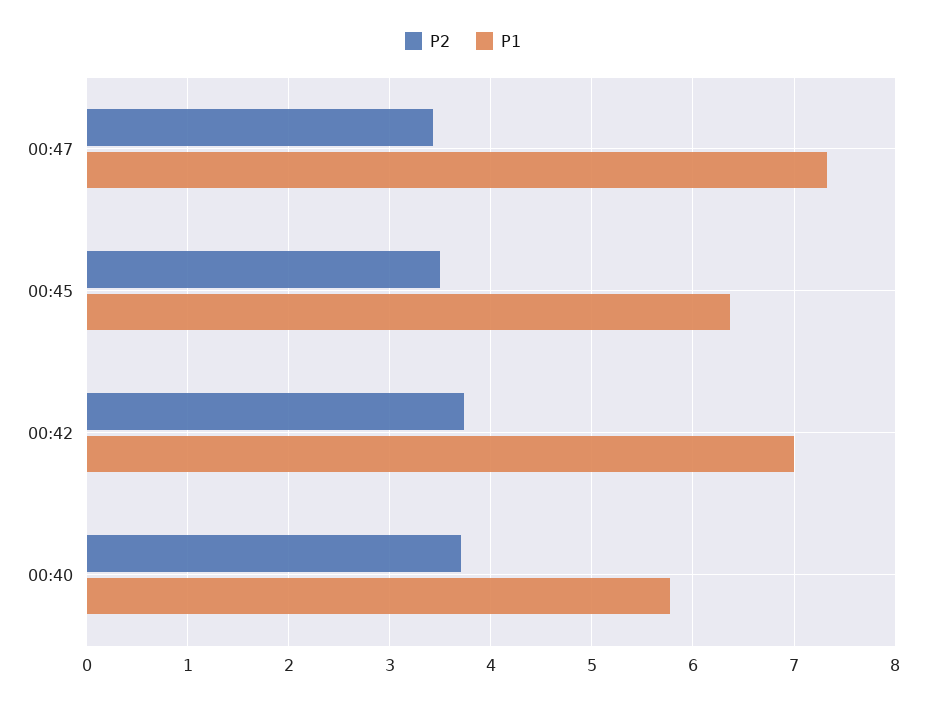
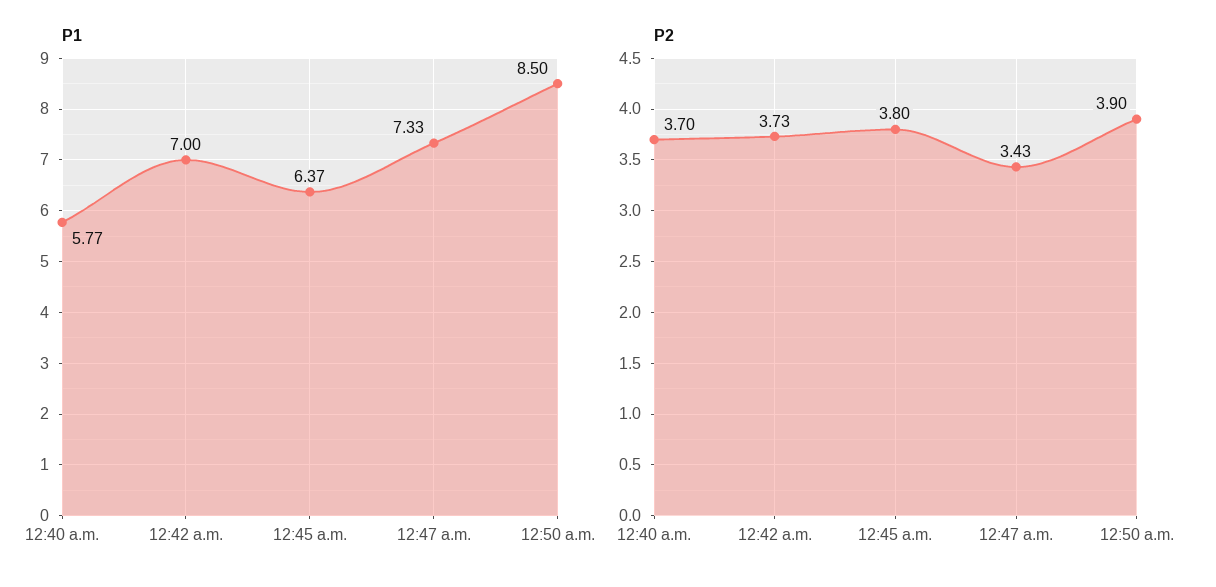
P2, 00:45: 3.5 -> 3.8
P1, 12:50 a.m.: none -> 8.5
P2, 12:50 a.m.: none -> 3.9

